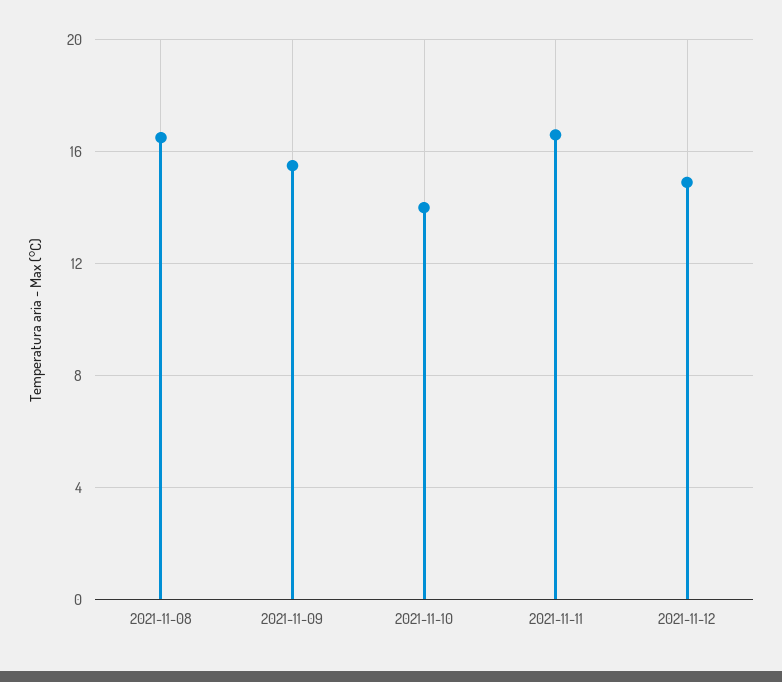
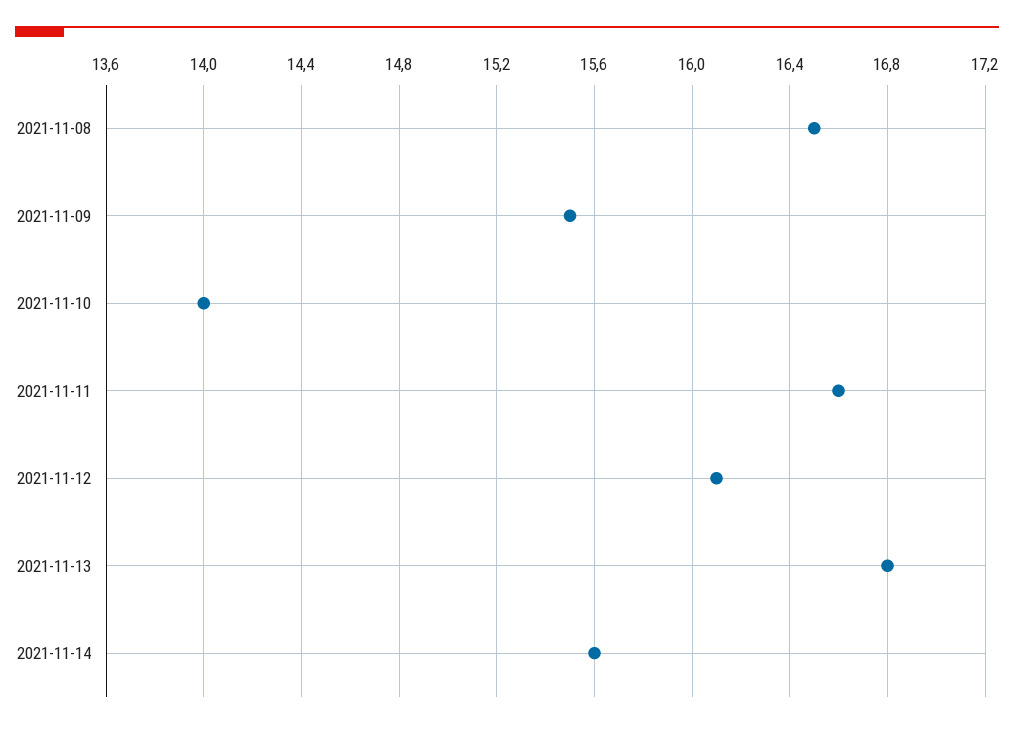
2021-11-12: 15 -> 16.1
2021-11-13: none -> 16.8
2021-11-14: none -> 15.6

